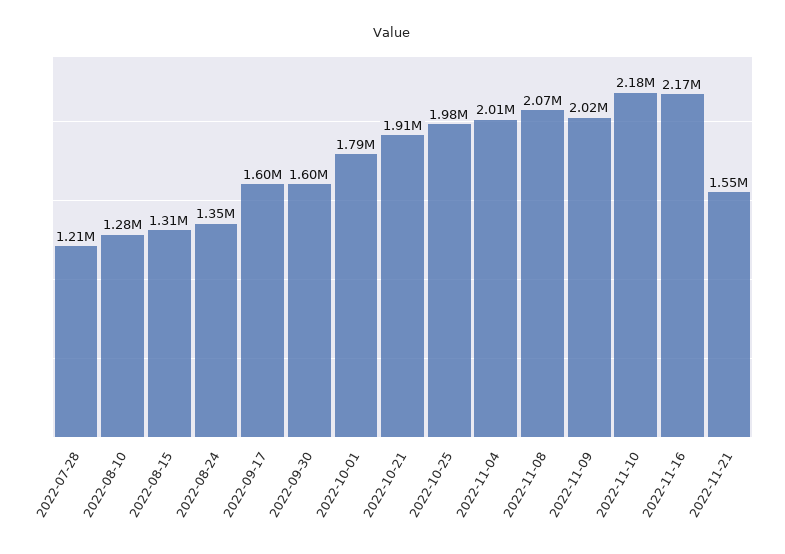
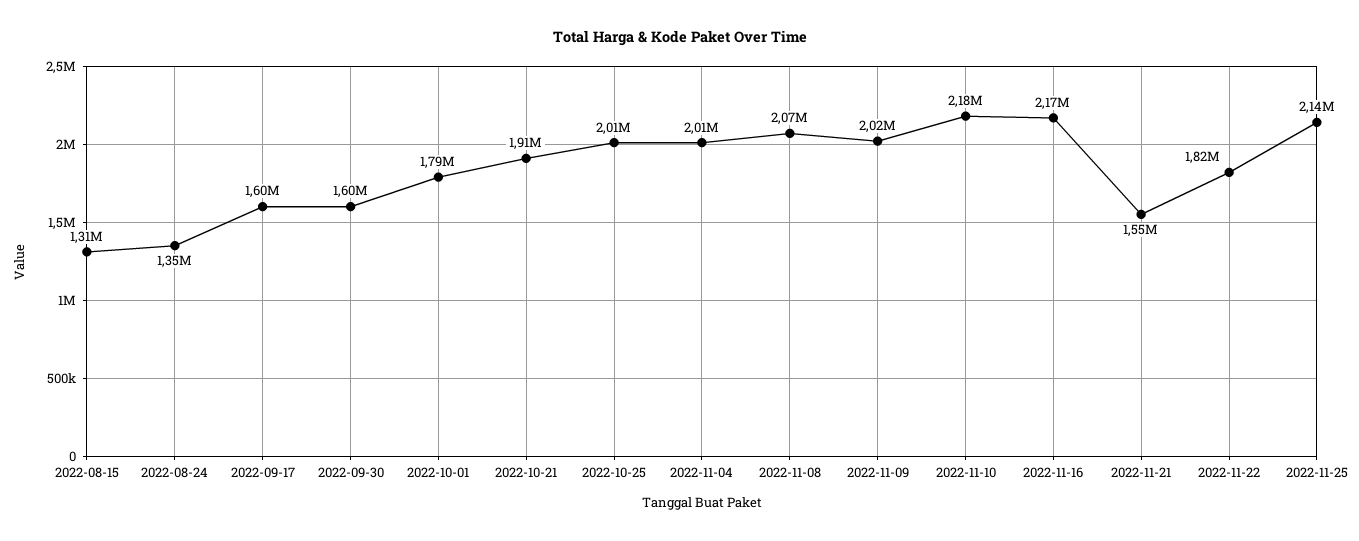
2022-07-28: 1210000 -> none
2022-08-10: 1280000 -> none
2022-10-25: 1980000 -> 2010000
2022-11-22: none -> 1820000
2022-11-25: none -> 2140000

